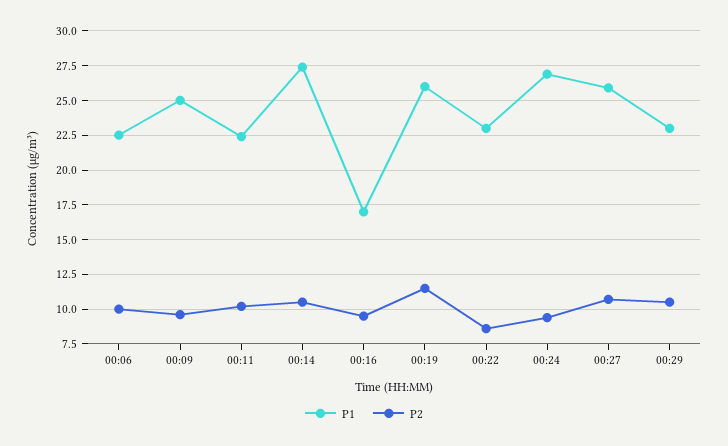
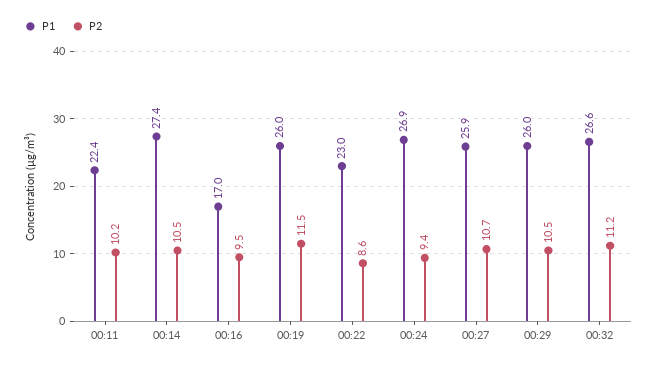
P1, 00:06: 22.5 -> none
P2, 00:06: 10 -> none
P1, 00:09: 25 -> none
P2, 00:09: 9.5 -> none
P1, 00:29: 23 -> 26
P1, 00:32: none -> 26.6
P2, 00:32: none -> 11.2

